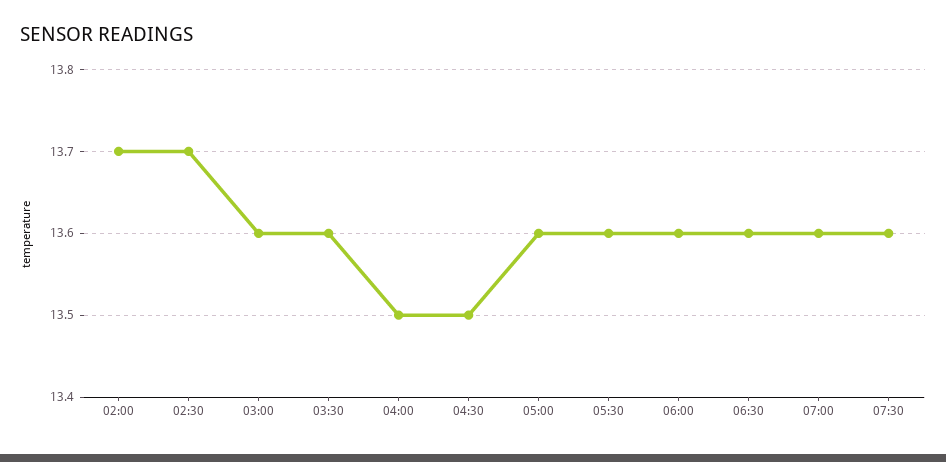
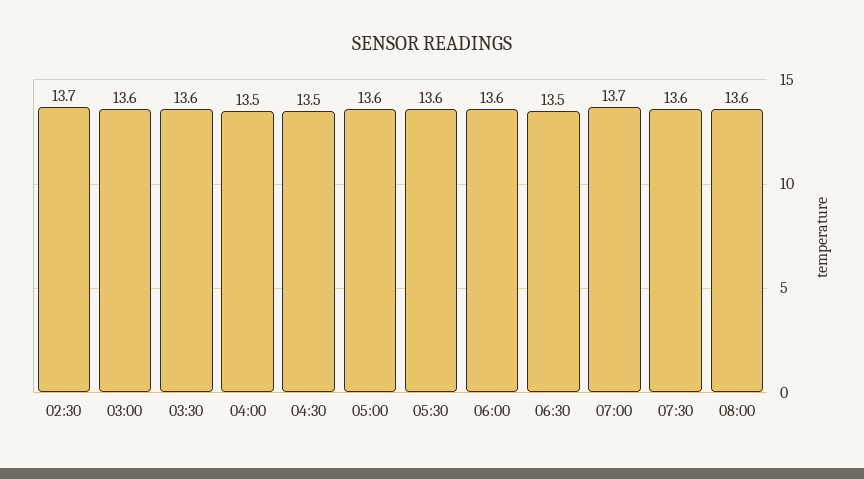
02:00: 13.7 -> none
06:30: 13.6 -> 13.5
07:00: 13.6 -> 13.7
08:00: none -> 13.6

